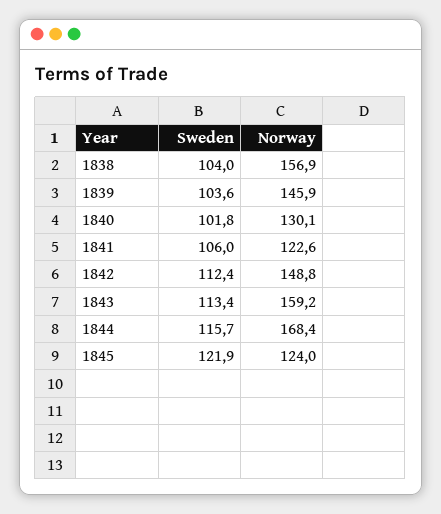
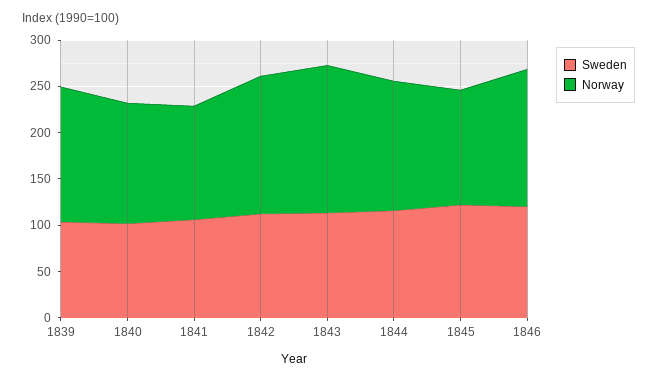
Sweden, 1838: 104 -> none
Norway, 1838: 156.9 -> none
Norway, 1844: 168.4 -> 140
Sweden, 1846: none -> 120
Norway, 1846: none -> 150

